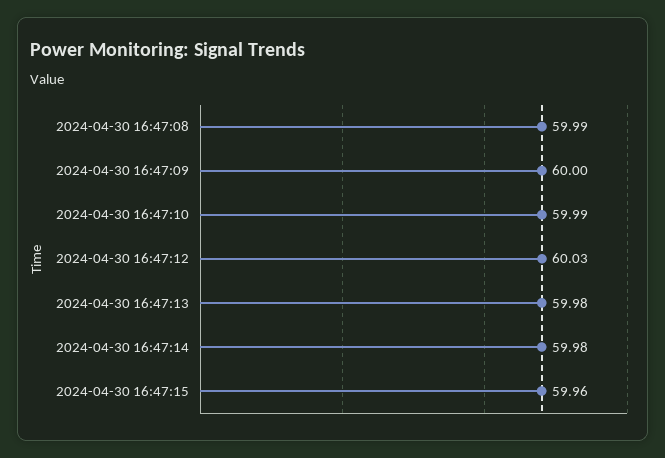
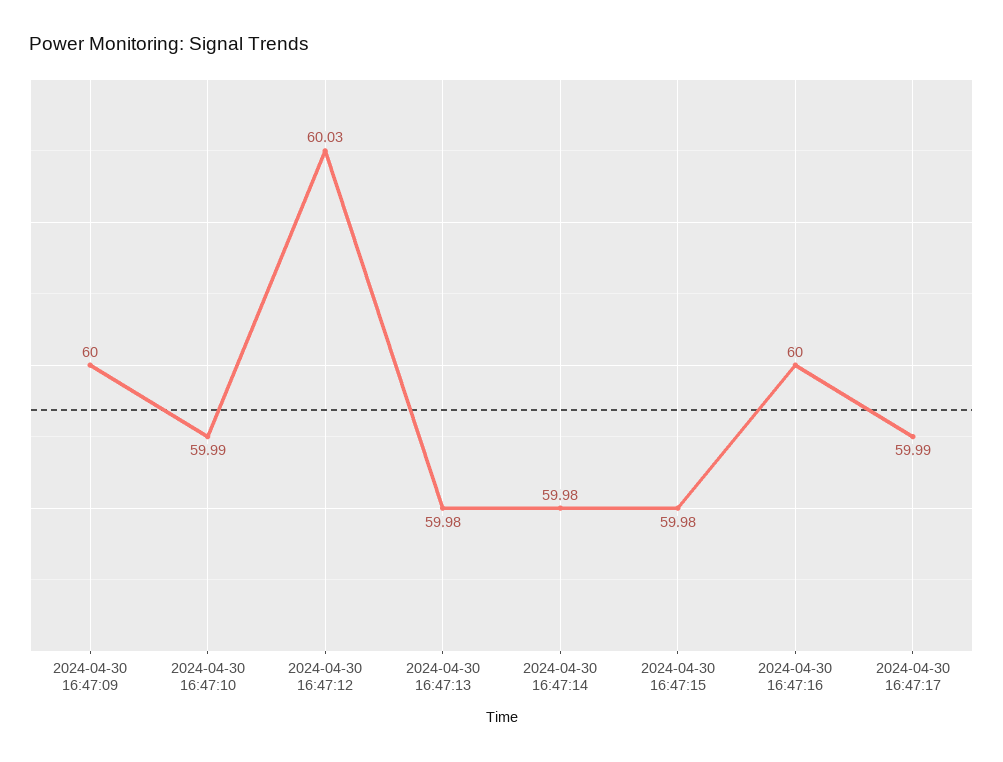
2024-04-30 16:47:08: 59.99 -> none
2024-04-30 16:47:15: 59.96 -> 59.98
2024-04-30 16:47:16: none -> 60
2024-04-30 16:47:17: none -> 59.99

